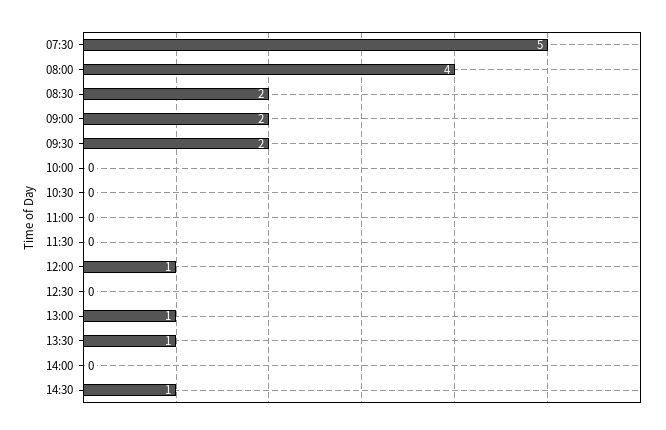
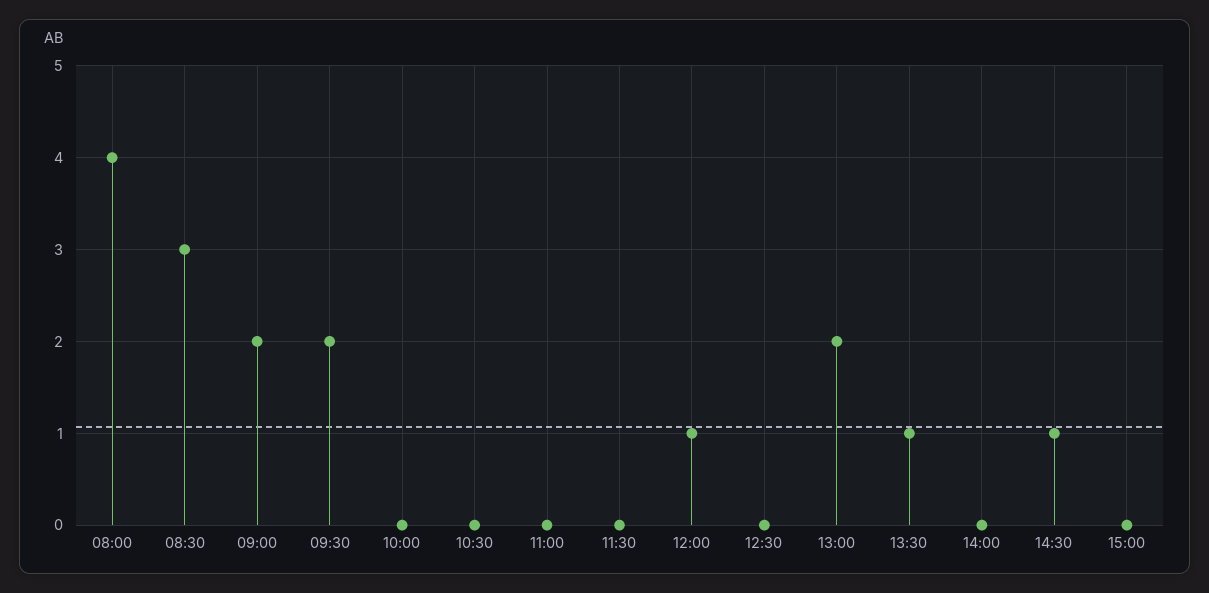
07:30: 5 -> none
08:30: 2 -> 3
13:00: 1 -> 2
15:00: none -> 0

